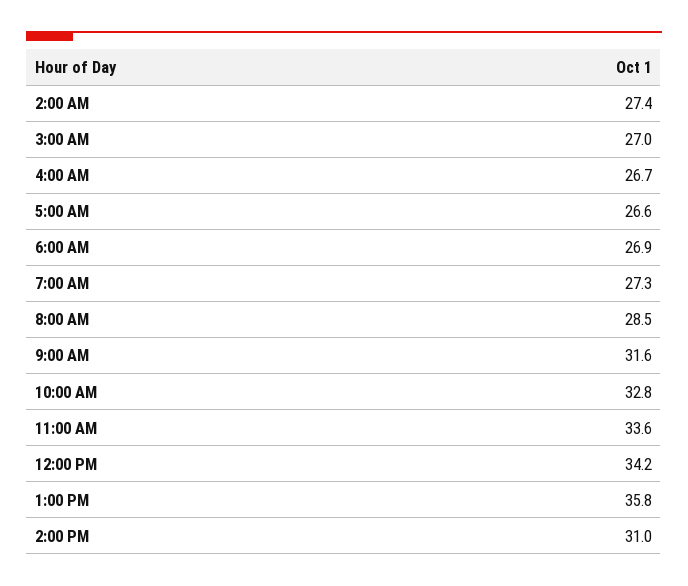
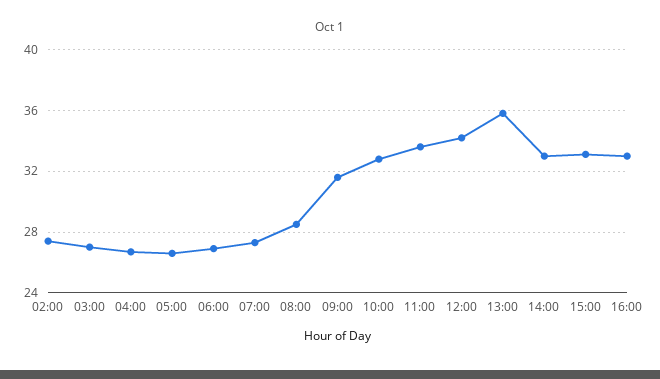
2:00 PM: 31 -> 33
15:00: none -> 33
16:00: none -> 33

